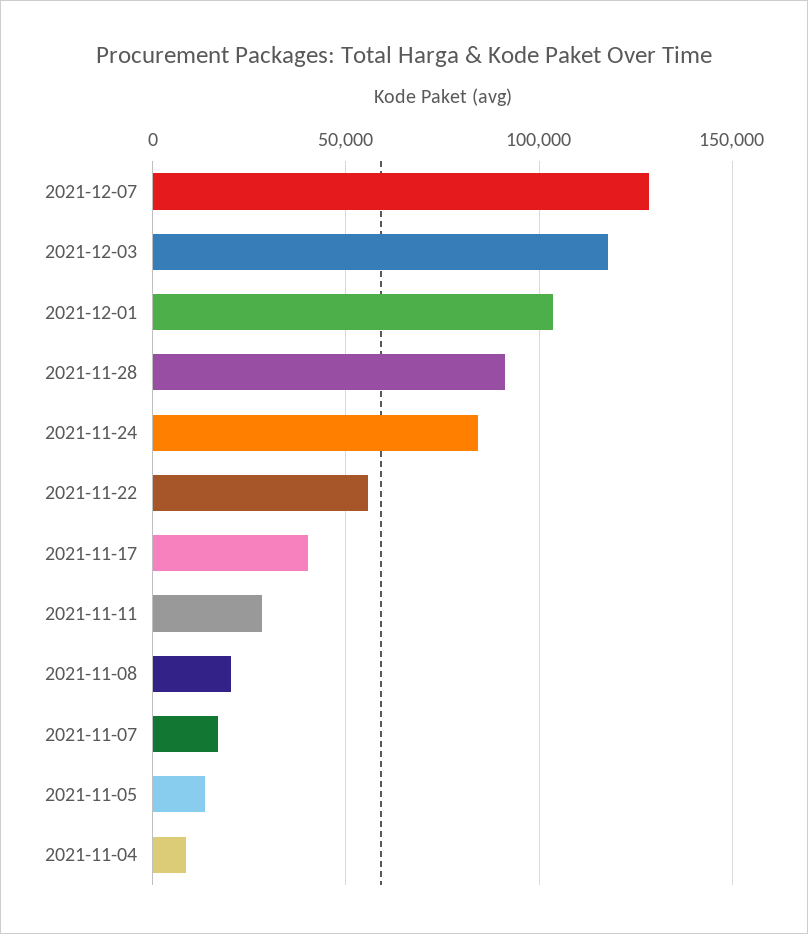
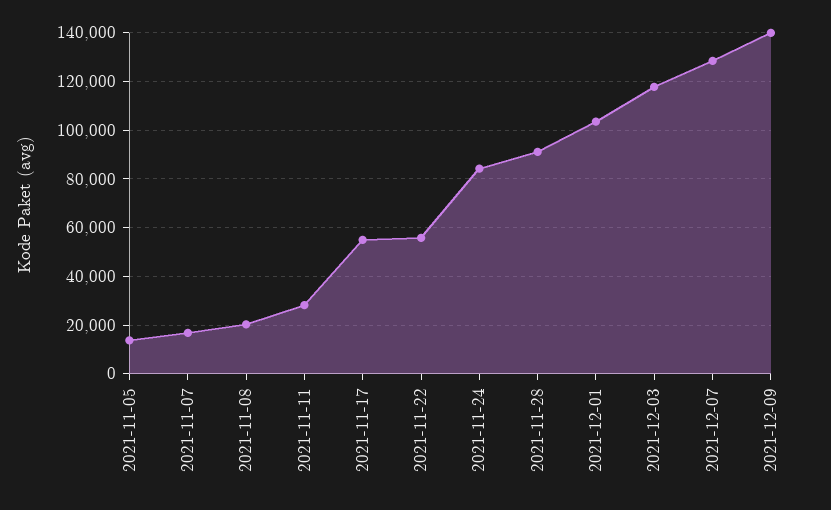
2021-11-17: 40000 -> 55000
2021-11-04: 10000 -> none
2021-12-09: none -> 140000

